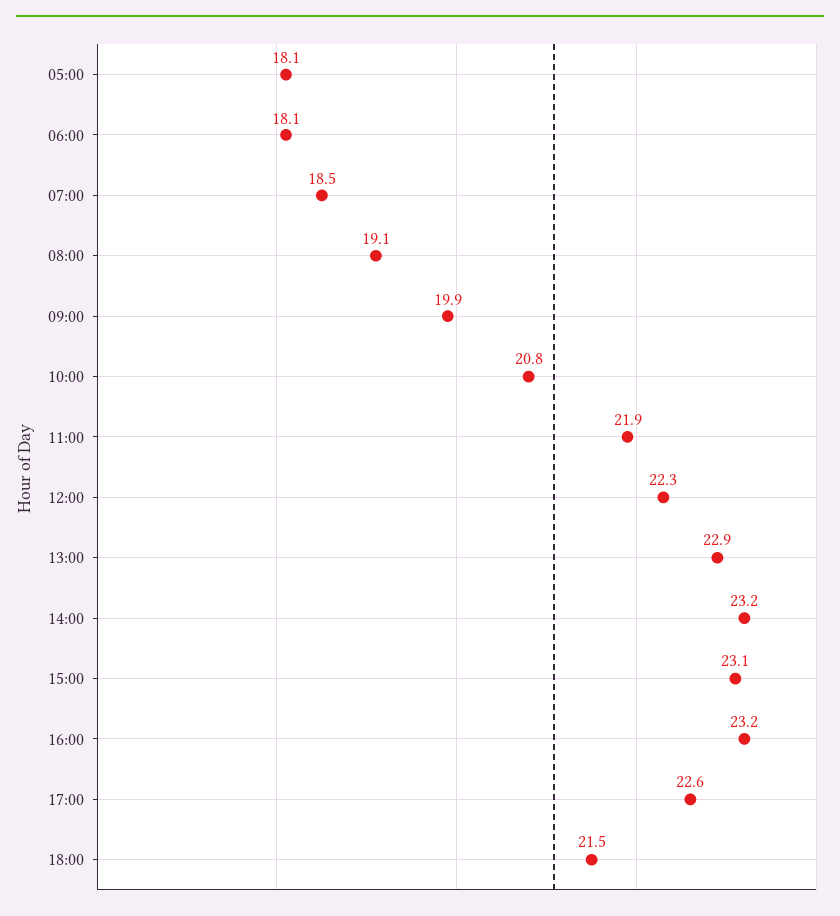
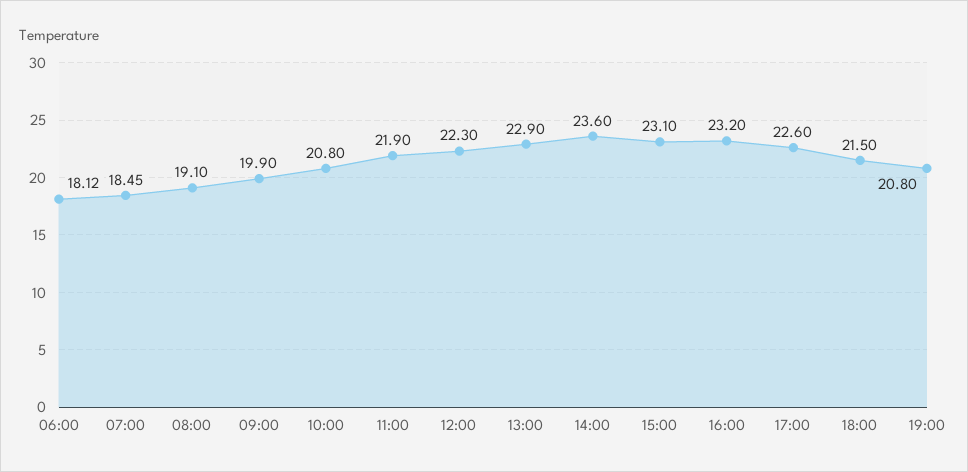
05:00: 18.1 -> none
14:00: 23.2 -> 23.6
19:00: none -> 20.8

